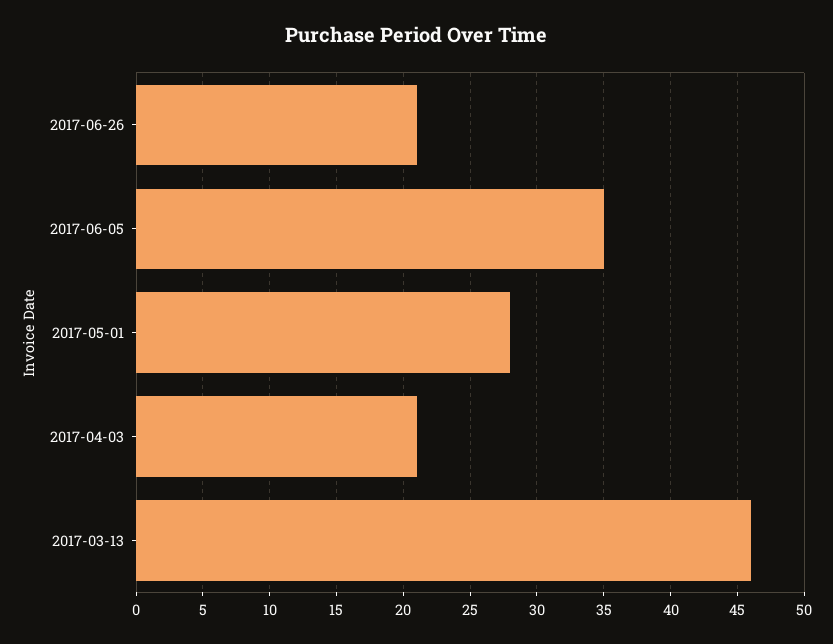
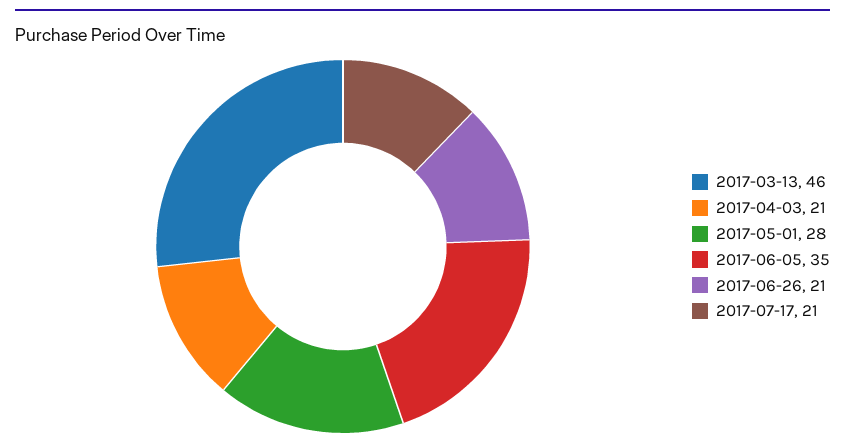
2017-07-17: none -> 21

